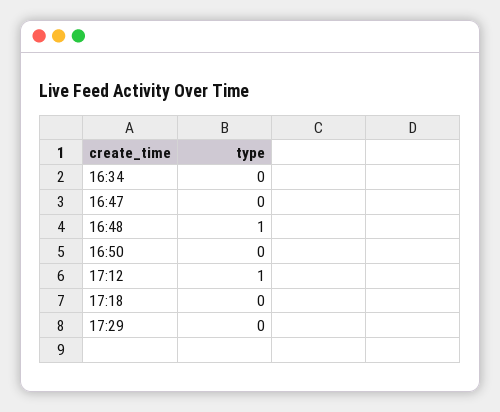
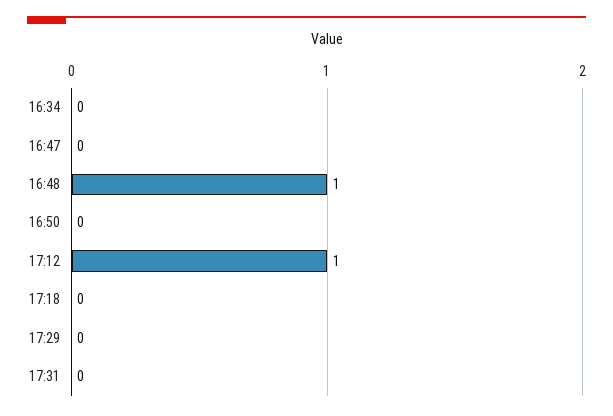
17:31: none -> 0

